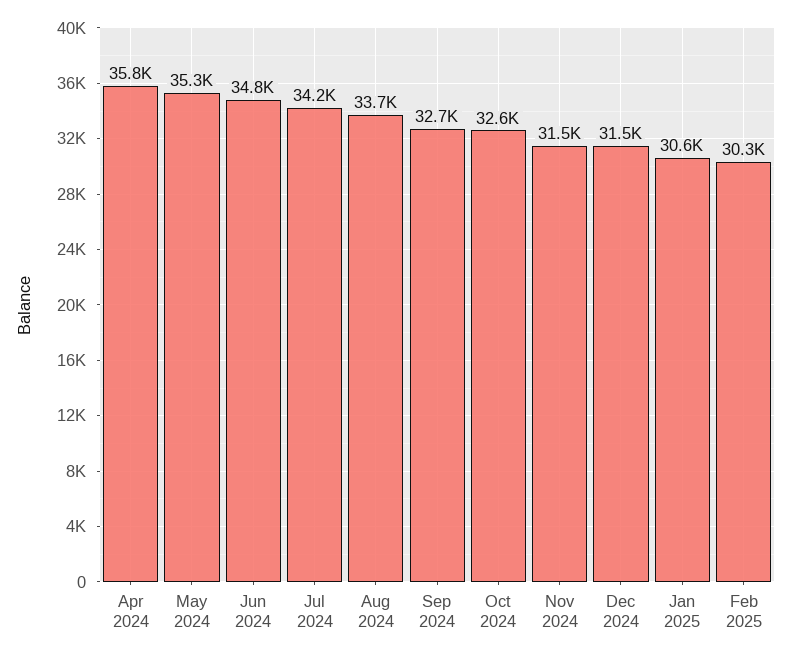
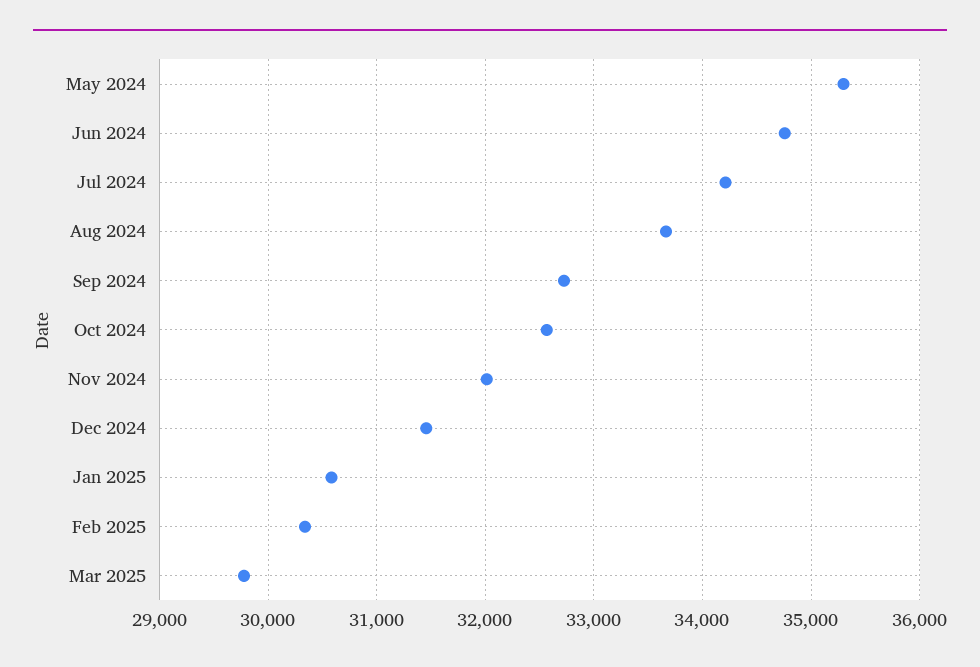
Apr 2024: 35800 -> none
Nov 2024: 31500 -> 32000
Mar 2025: none -> 29800

